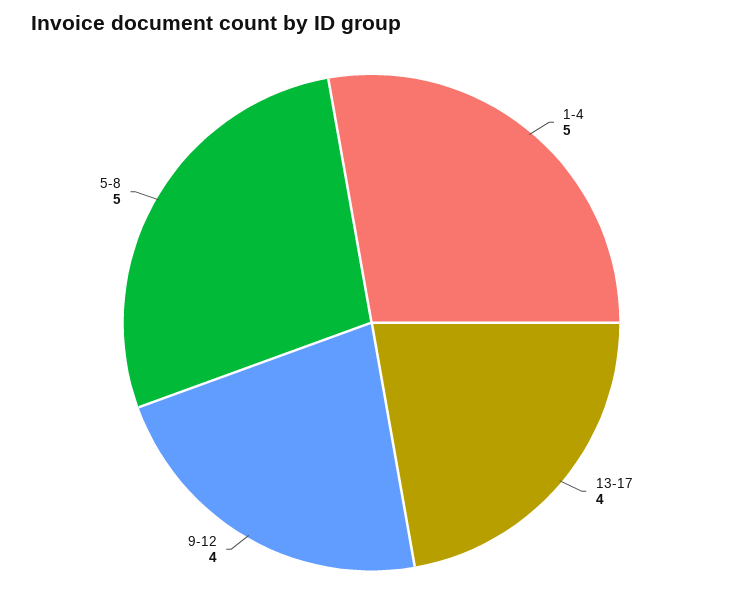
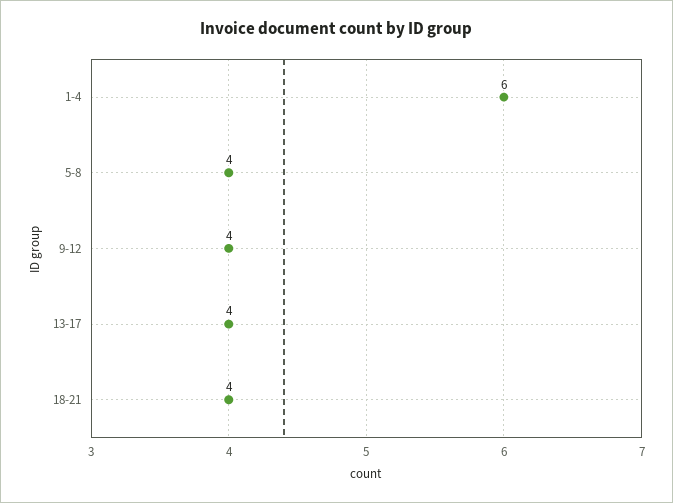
1-4: 5 -> 6
5-8: 5 -> 4
18-21: none -> 4

